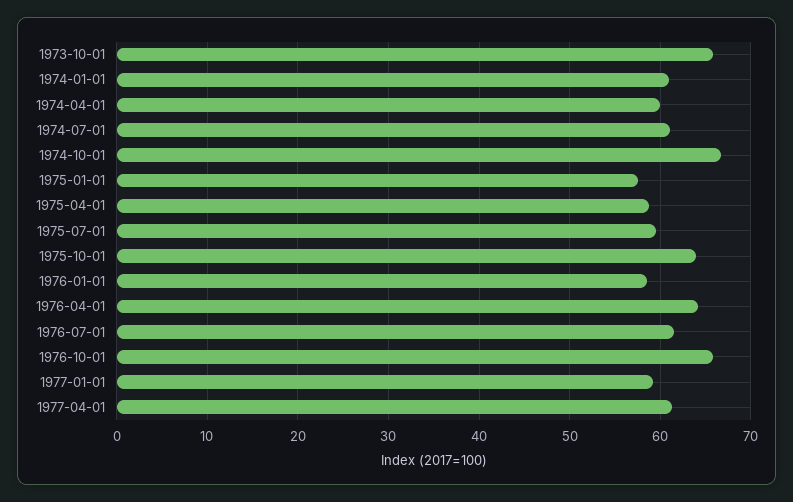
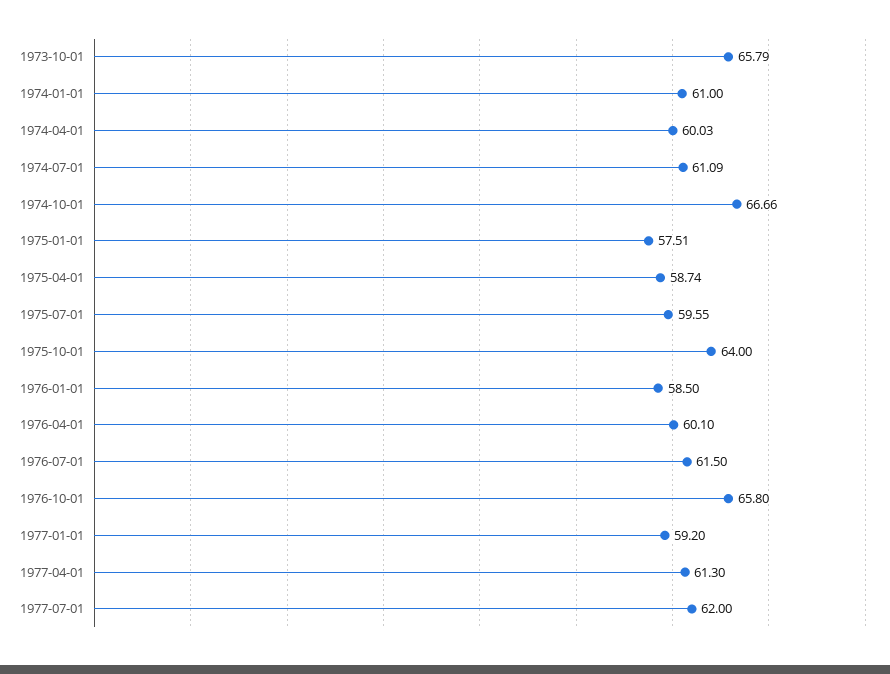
1976-04-01: 64 -> 60.1
1977-07-01: none -> 62

